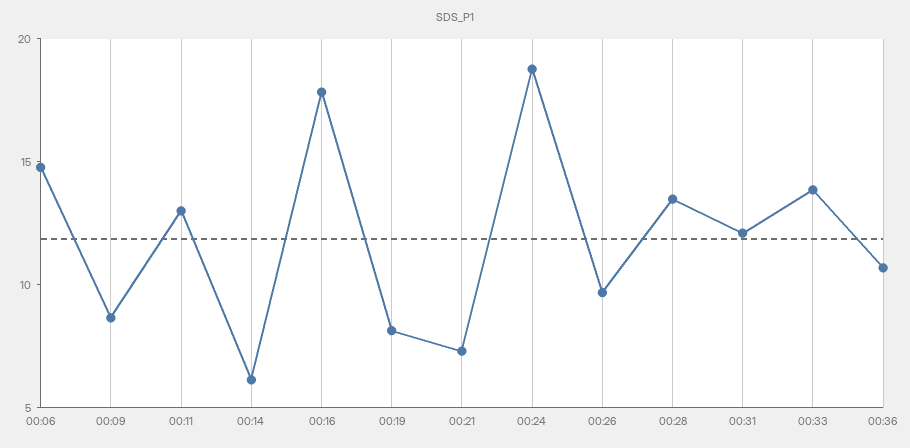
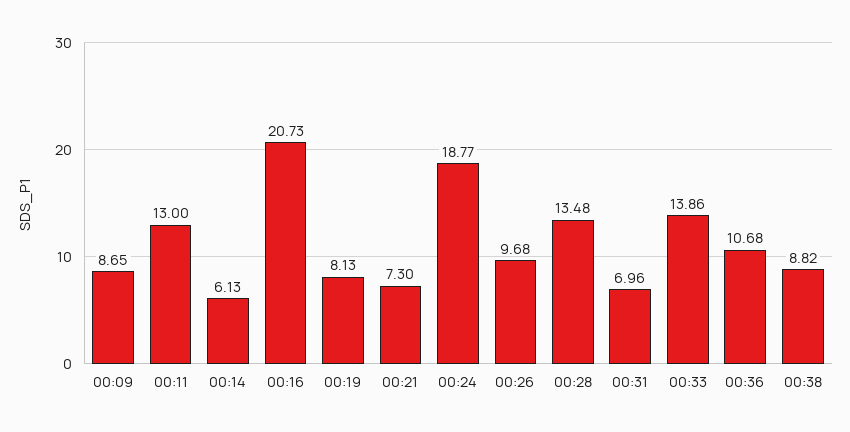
00:06: 15 -> none
00:16: 18 -> 20.73
00:31: 12 -> 6.96
00:38: none -> 8.82

